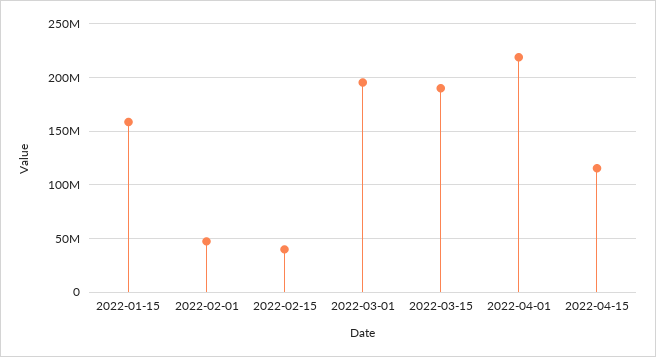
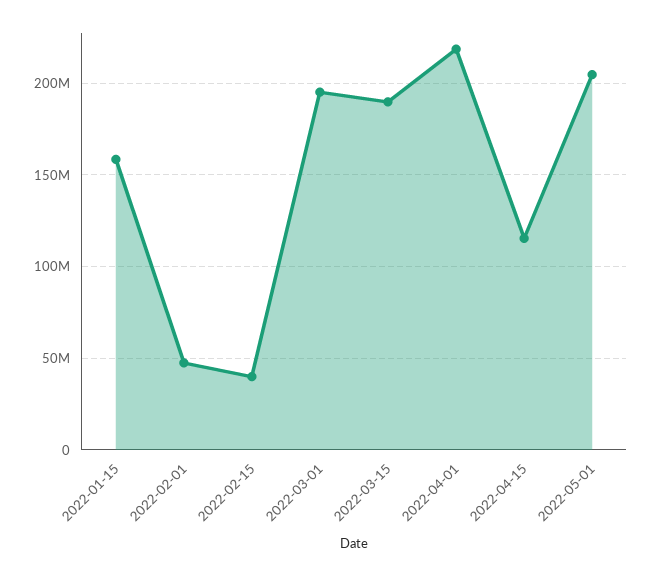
2022-05-01: none -> 205000000

